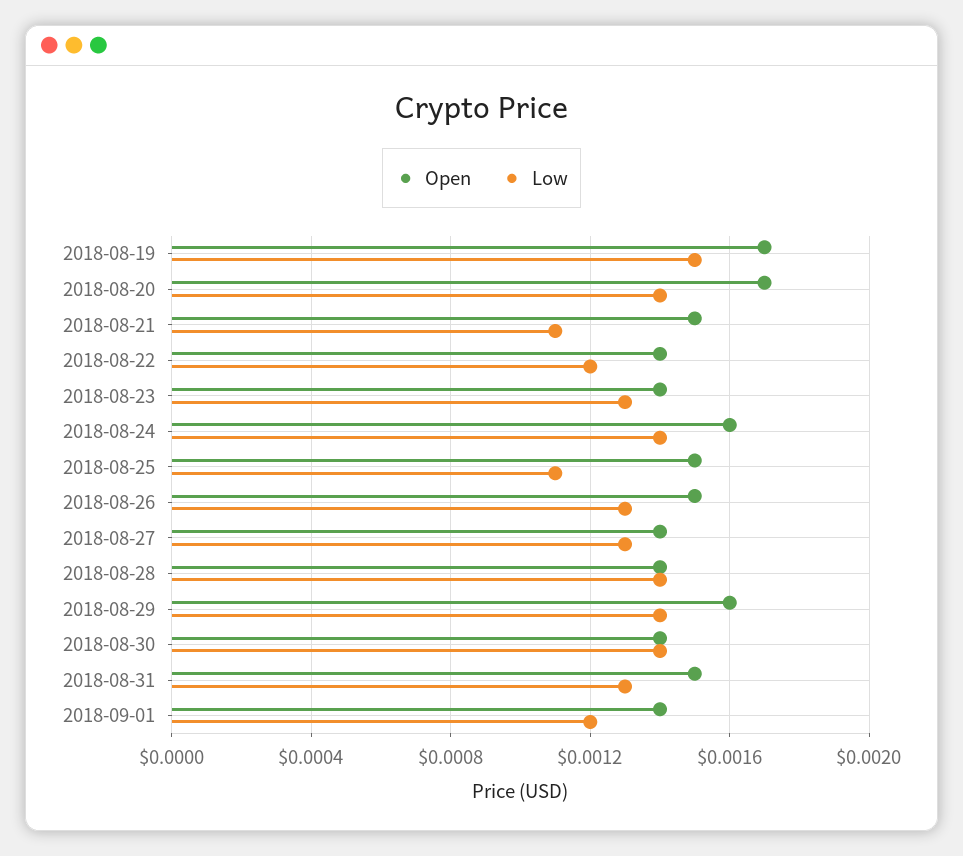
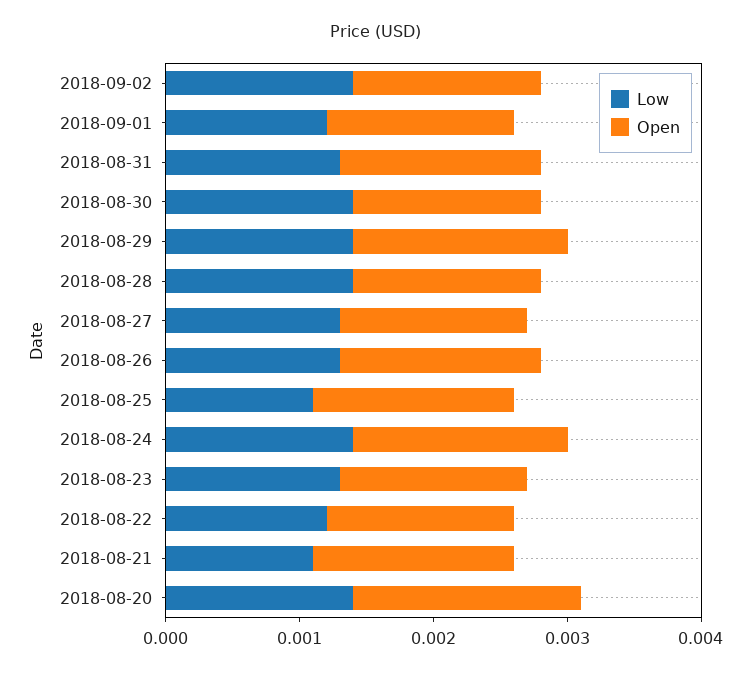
Open, 2018-08-19: 0.0017 -> none
Low, 2018-08-19: 0.0015 -> none
Low, 2018-09-02: none -> 0.0014
Open, 2018-09-02: none -> 0.0014

